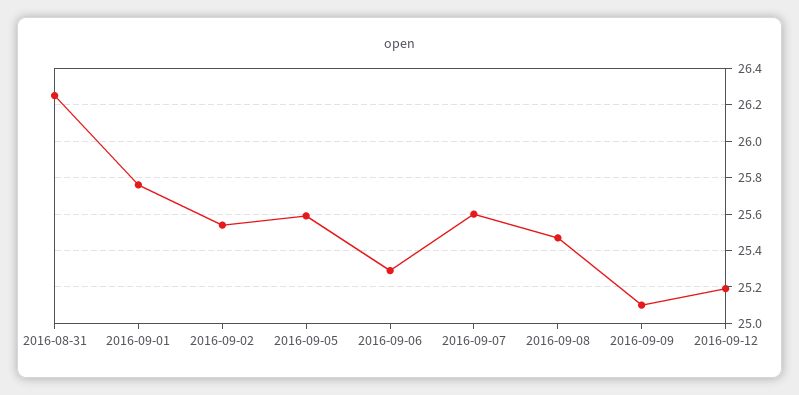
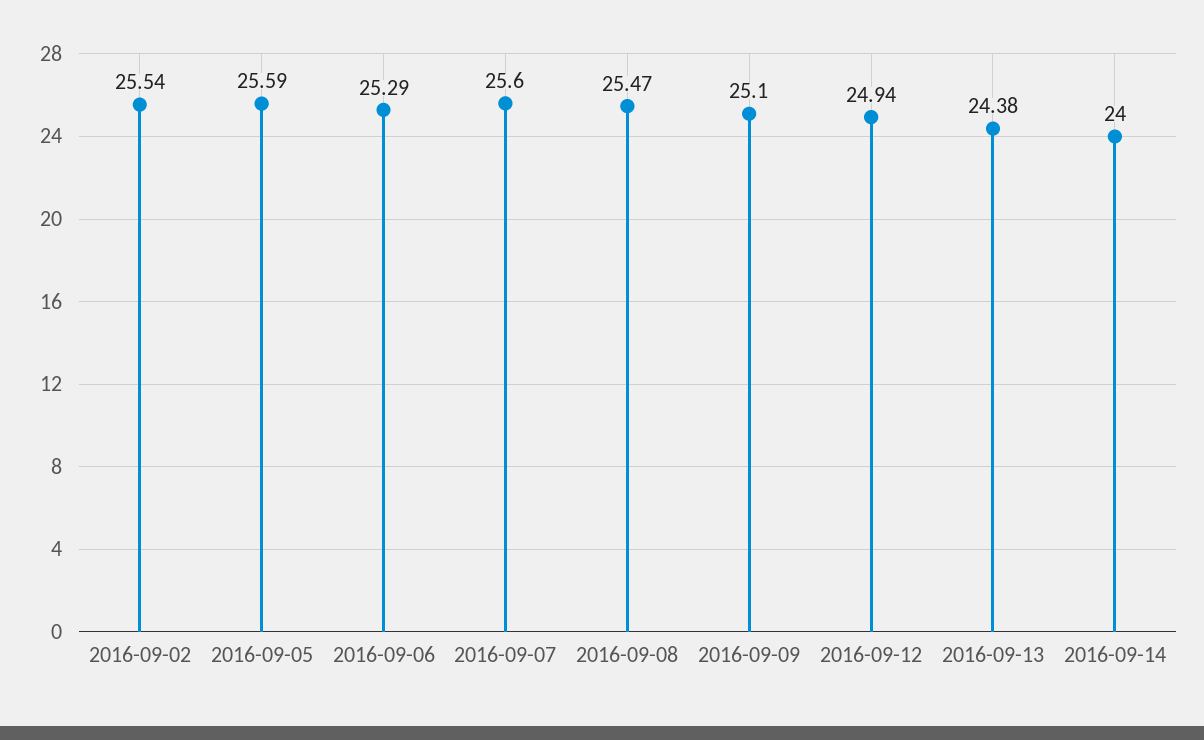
2016-08-31: 26.25 -> none
2016-09-01: 25.75 -> none
2016-09-12: 25.2 -> 24.94
2016-09-13: none -> 24.38
2016-09-14: none -> 24

